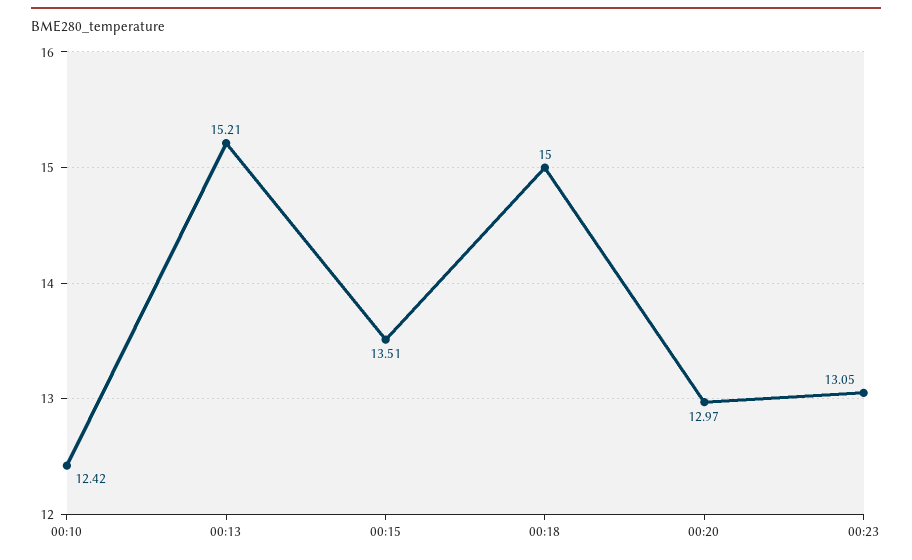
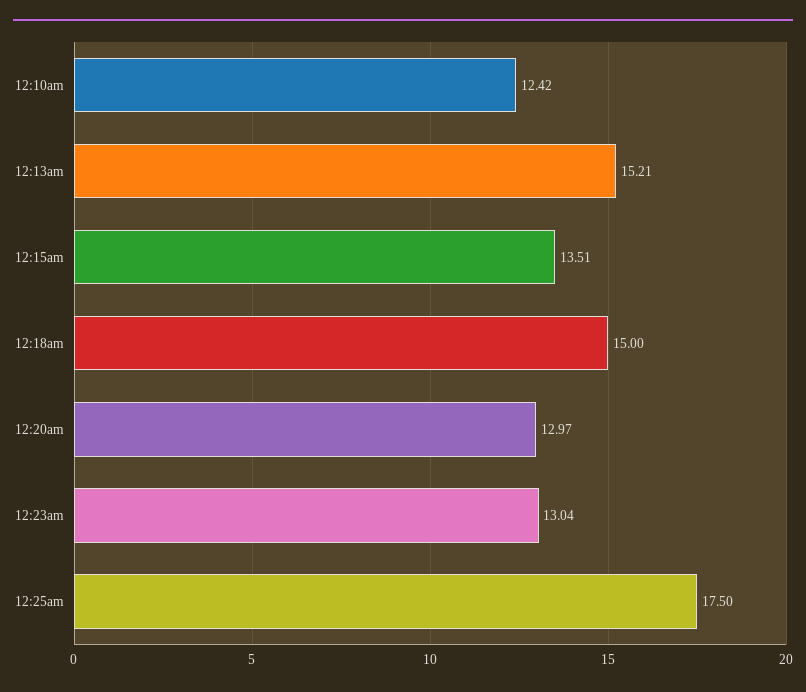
00:23: 13.05 -> 13.04
12:25am: none -> 17.5

